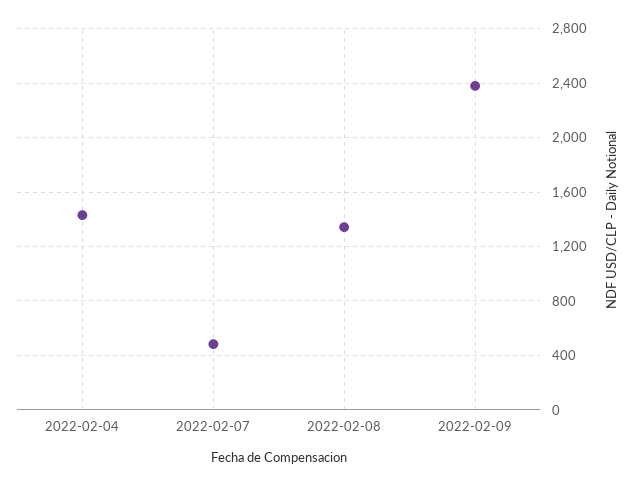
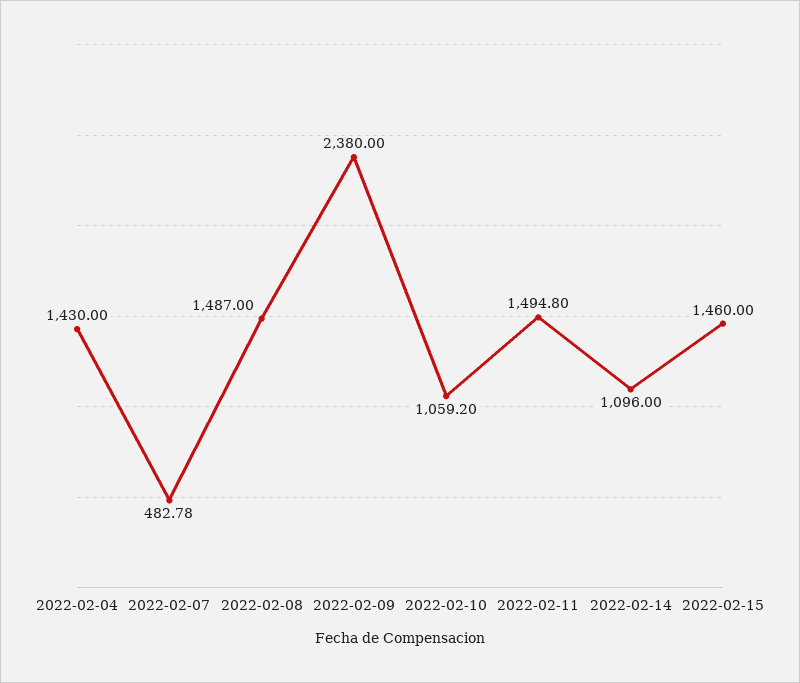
2022-02-08: 1350 -> 1487
2022-02-10: none -> 1059.2
2022-02-11: none -> 1494.8
2022-02-14: none -> 1096
2022-02-15: none -> 1460

